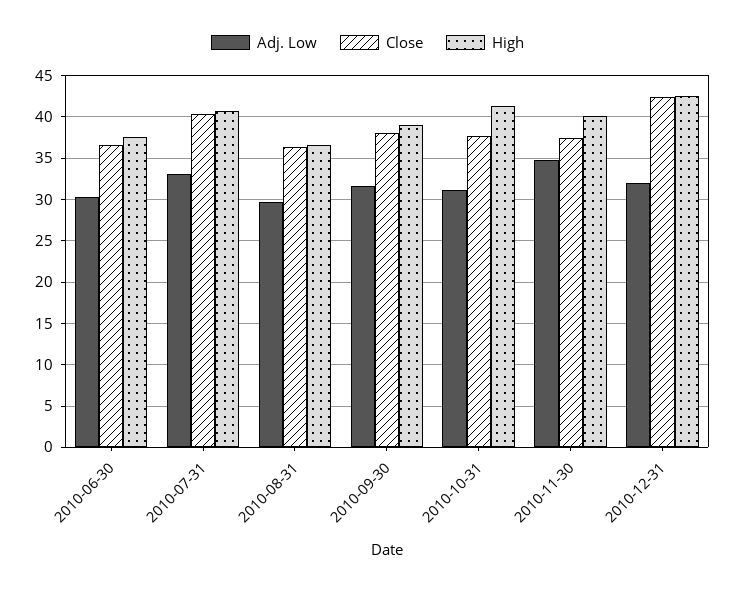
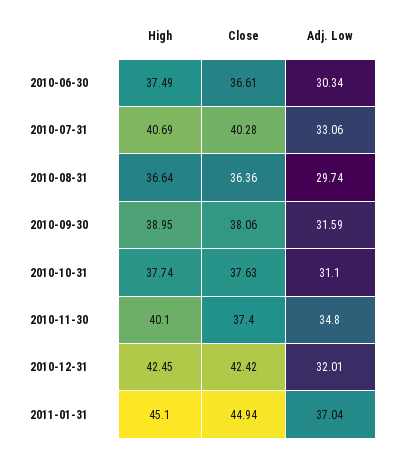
High, 2010-10-31: 41 -> 37.74
High, 2011-01-31: none -> 45.1
Close, 2011-01-31: none -> 44.94
Adj. Low, 2011-01-31: none -> 37.04

